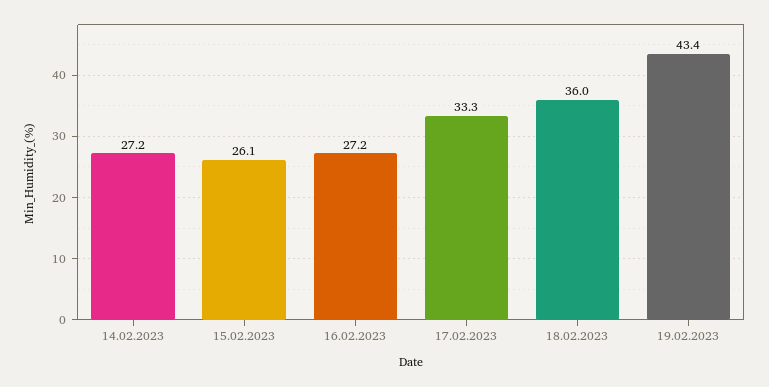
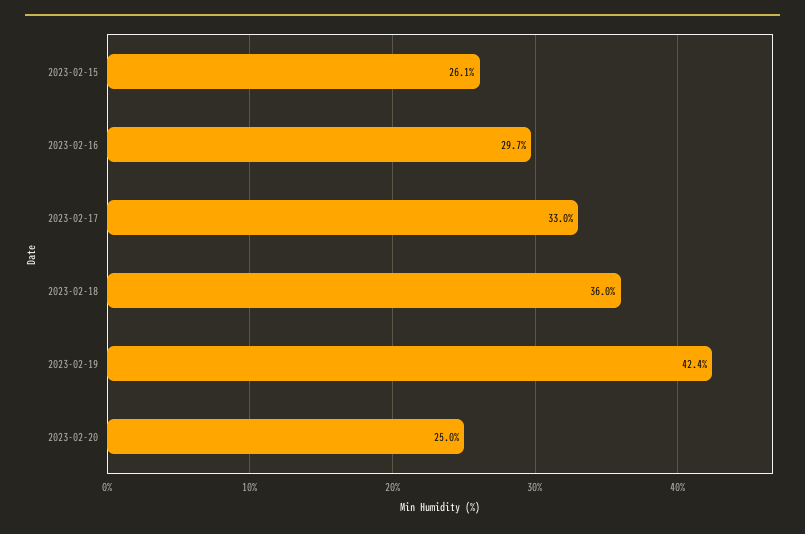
14.02.2023: 27.2 -> none
16.02.2023: 27.2 -> 29.7
17.02.2023: 33.3 -> 33
19.02.2023: 43.4 -> 42.4
2023-02-20: none -> 25

